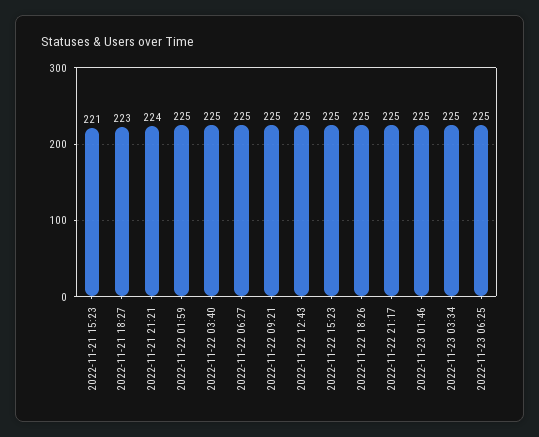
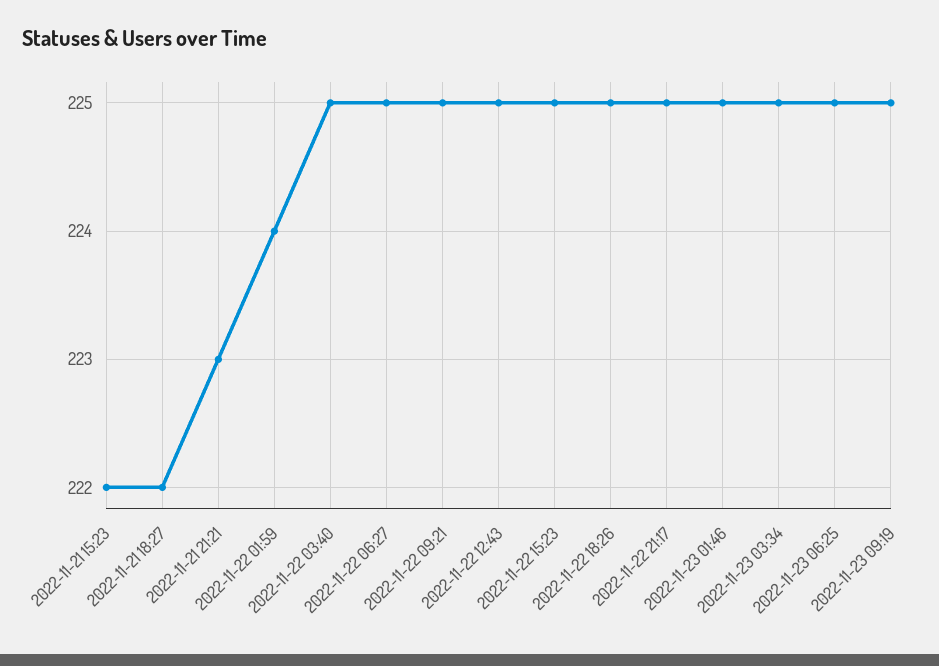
2022-11-21 15:23: 221 -> 222
2022-11-21 18:27: 223 -> 222
2022-11-21 21:21: 224 -> 223
2022-11-22 01:59: 225 -> 224
2022-11-23 09:19: none -> 225

